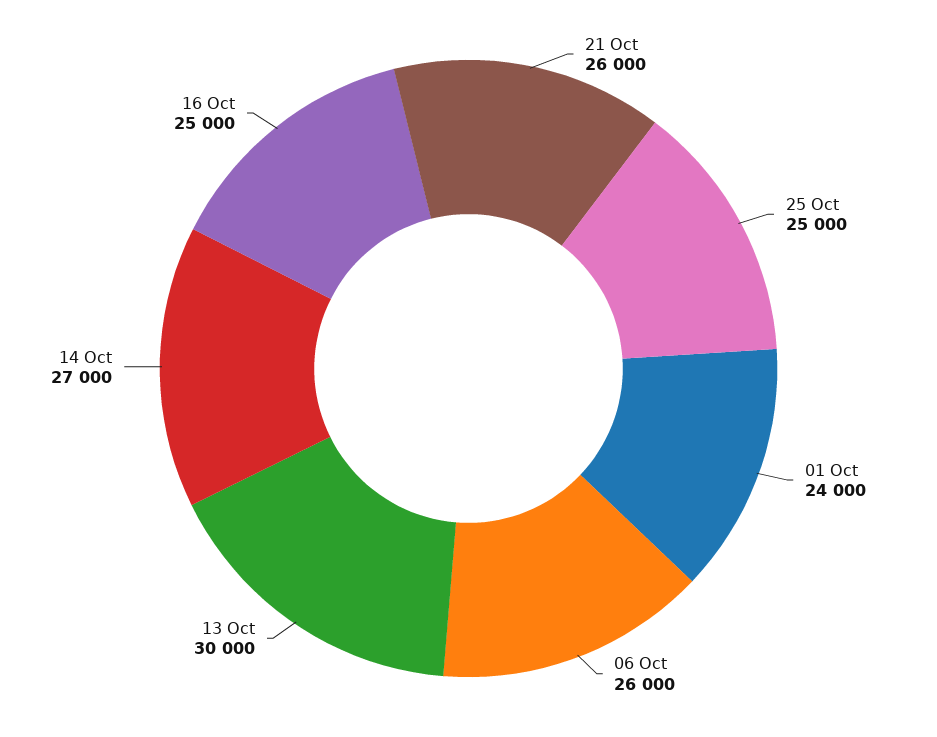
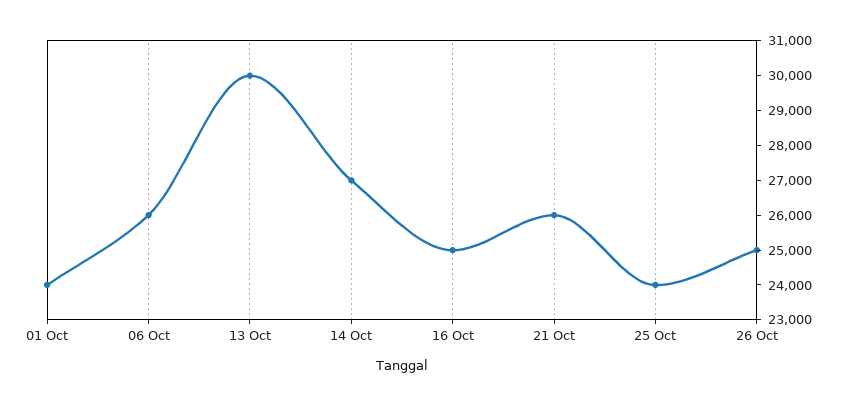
25 Oct: 25000 -> 24000
26 Oct: none -> 25000

